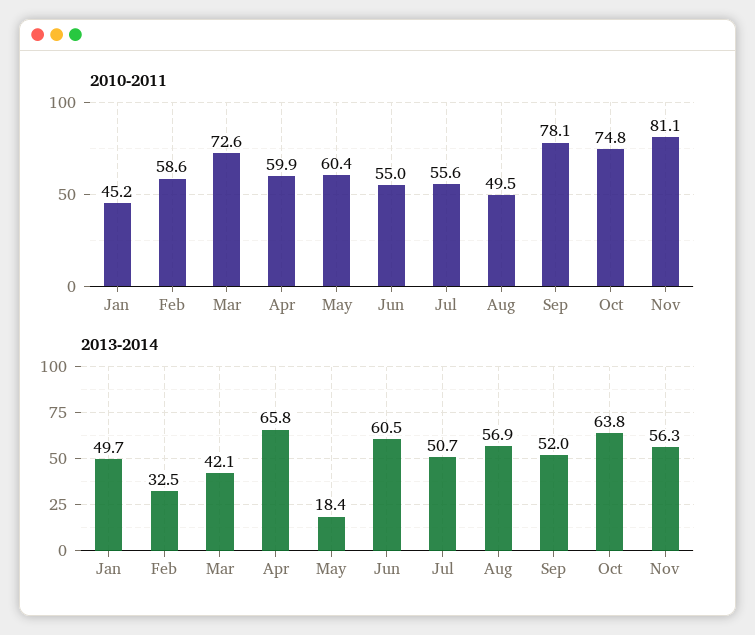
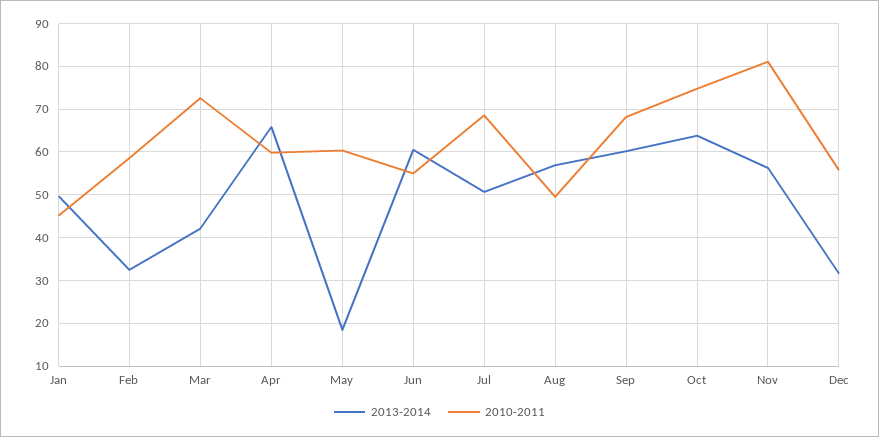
2010-2011, Jul: 55.6 -> 68
2010-2011, Sep: 78.1 -> 68
2013-2014, Sep: 52 -> 60
2013-2014, Dec: none -> 32
2010-2011, Dec: none -> 56

